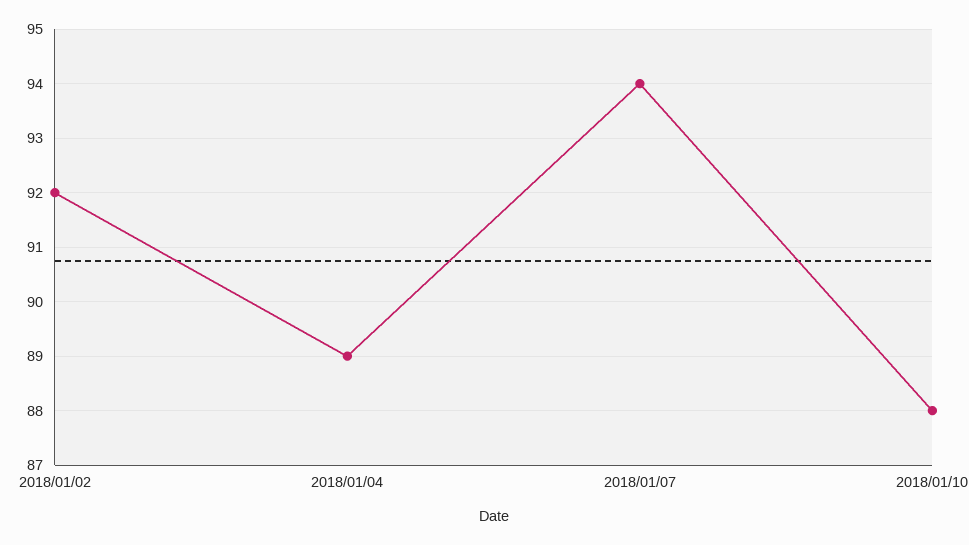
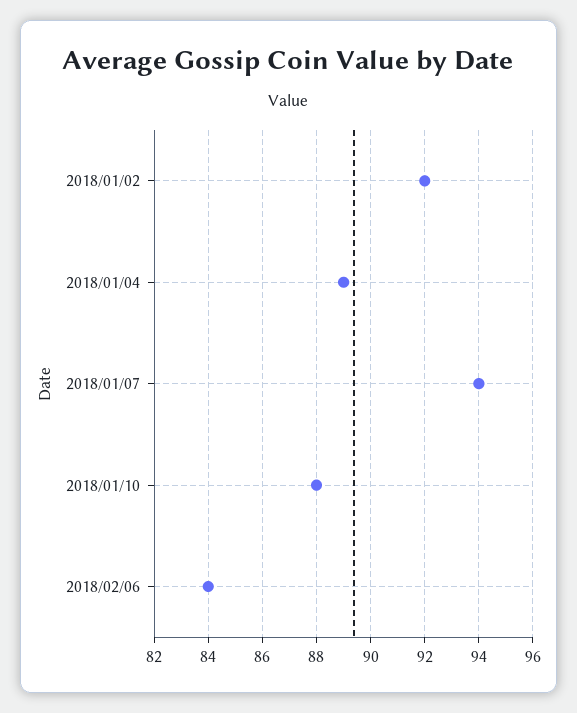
2018/02/06: none -> 84

